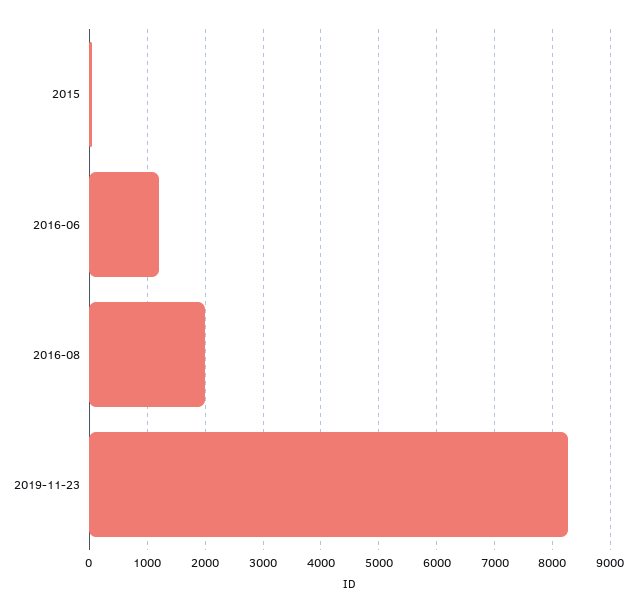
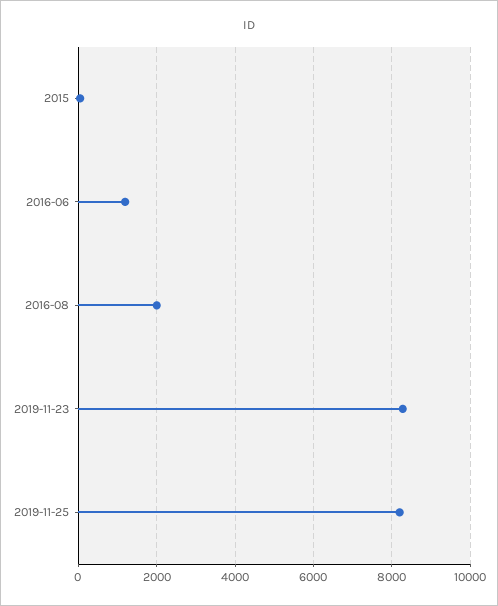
2019-11-25: none -> 8200

